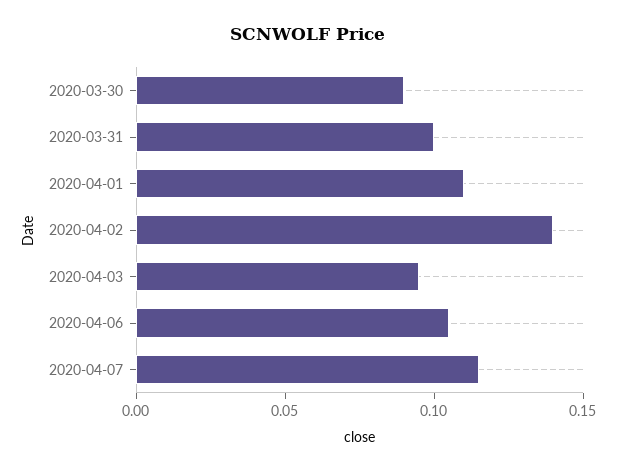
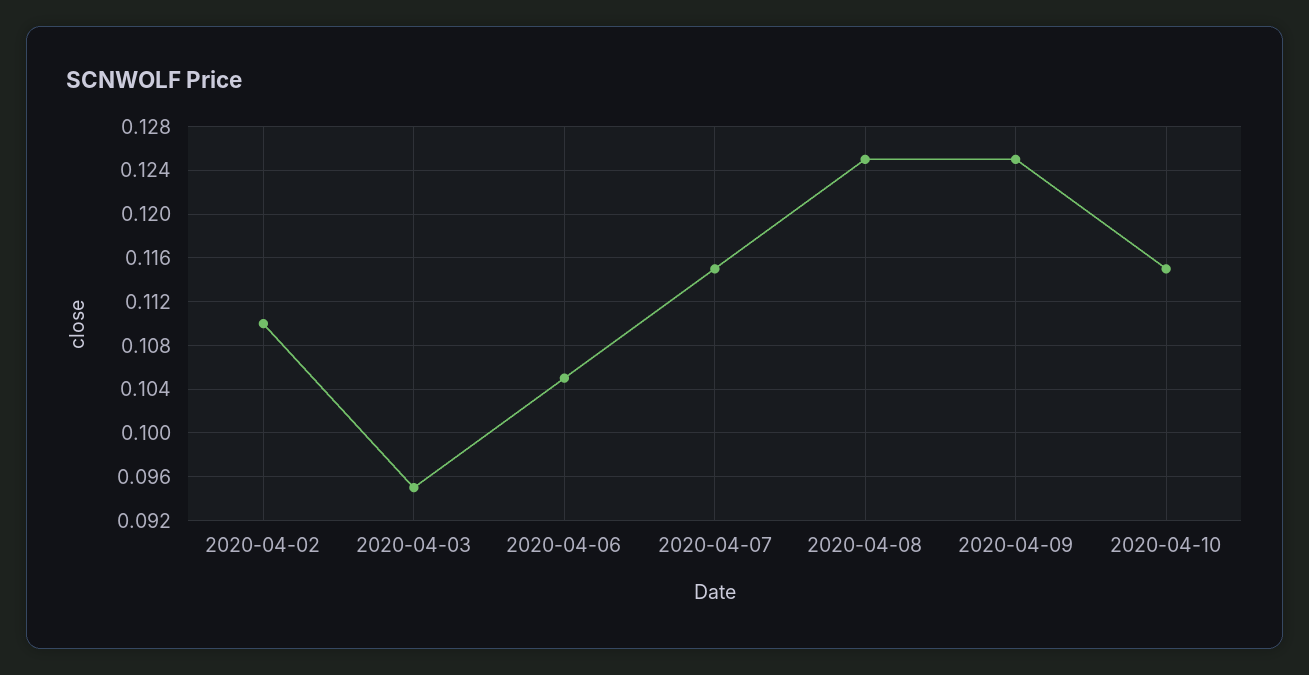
2020-03-30: 0.09 -> none
2020-03-31: 0.1 -> none
2020-04-01: 0.11 -> none
2020-04-02: 0.14 -> 0.11
2020-04-08: none -> 0.125
2020-04-09: none -> 0.125
2020-04-10: none -> 0.115

